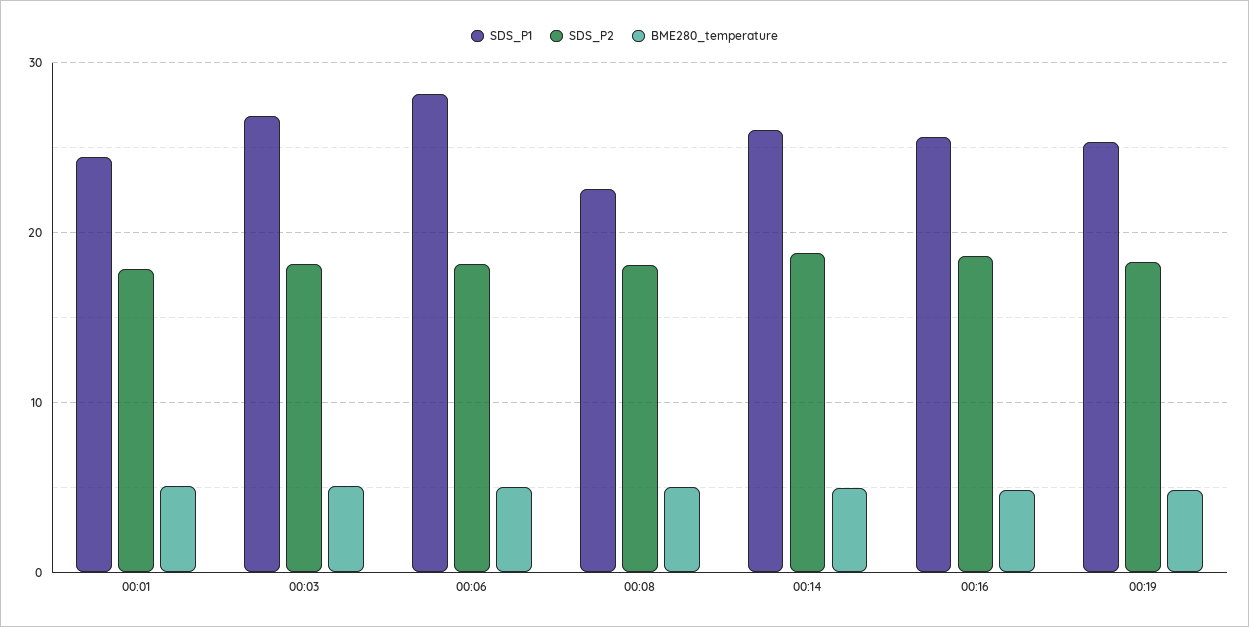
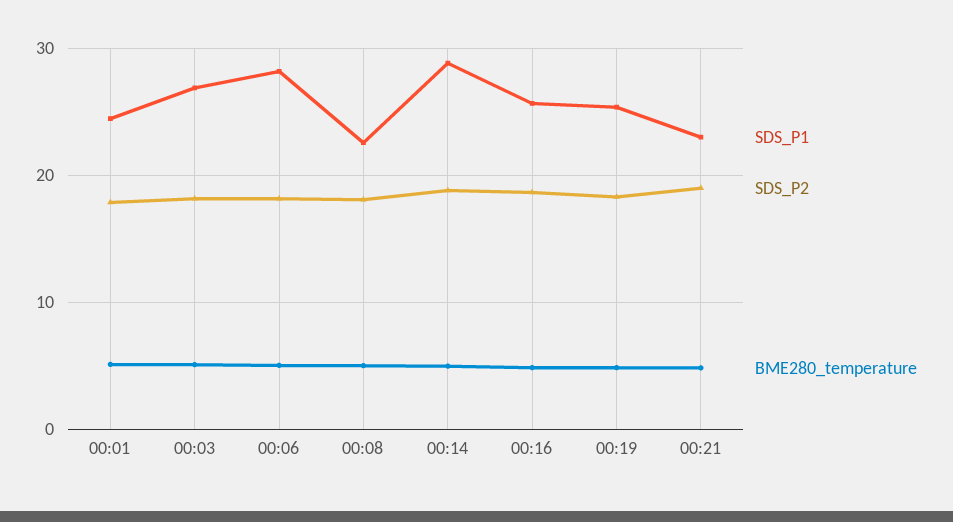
SDS_P1, 00:14: 26 -> 29
SDS_P1, 00:21: none -> 23
SDS_P2, 00:21: none -> 19
BME280_temperature, 00:21: none -> 5

